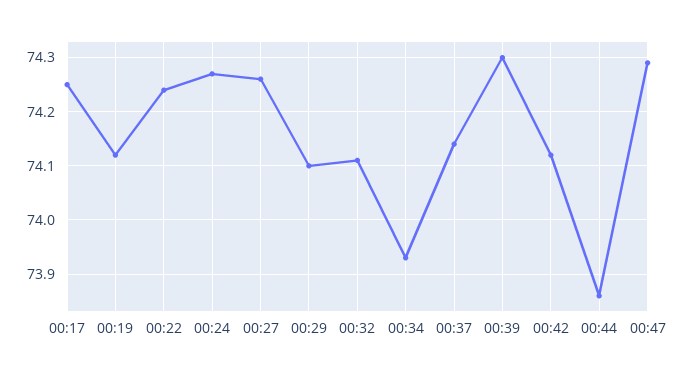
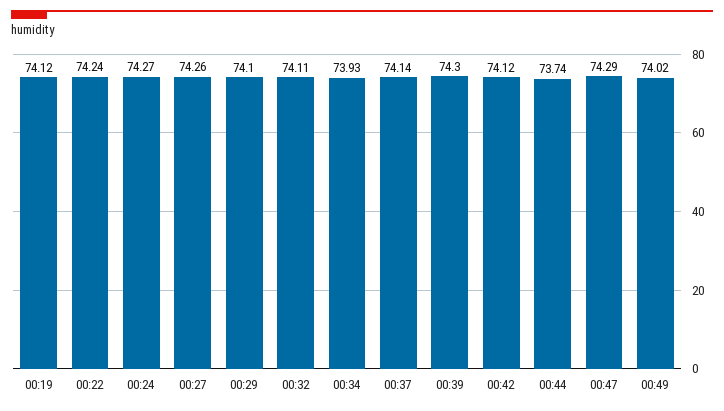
00:17: 74.25 -> none
00:44: 73.85 -> 73.74
00:49: none -> 74.02

